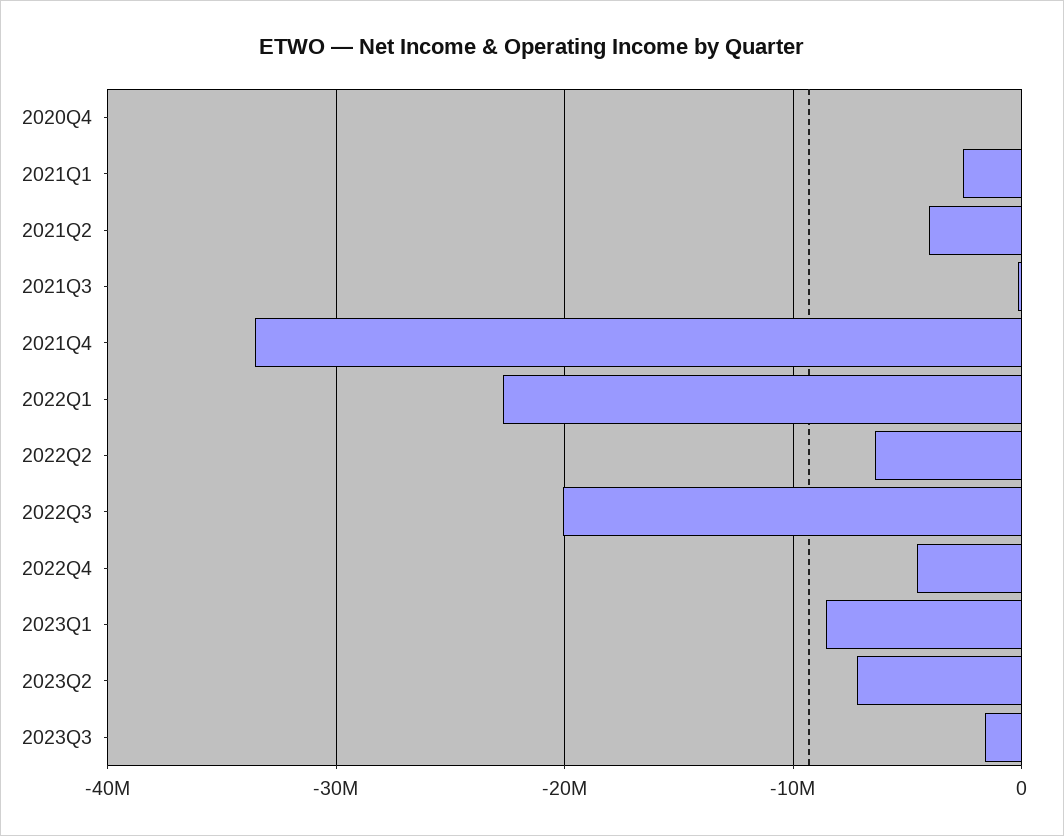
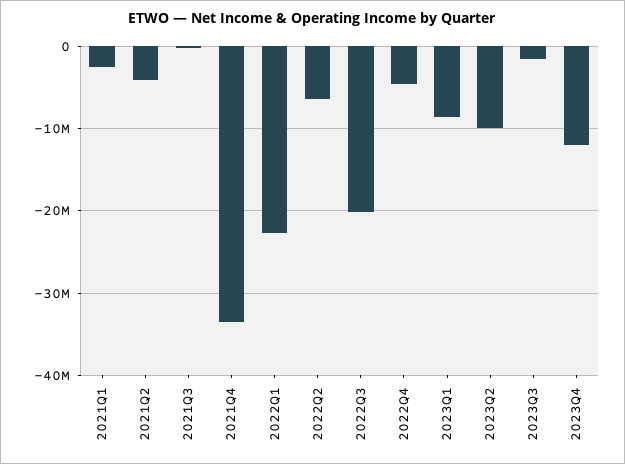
2020Q4: 0 -> none
2023Q2: -7000000 -> -10000000
2023Q4: none -> -12000000

